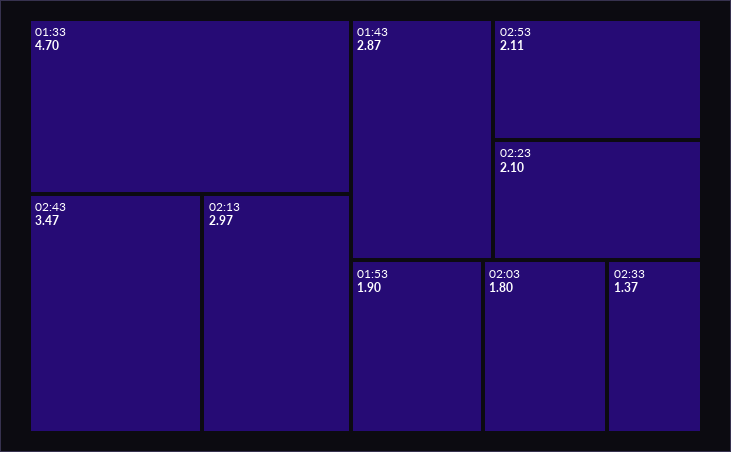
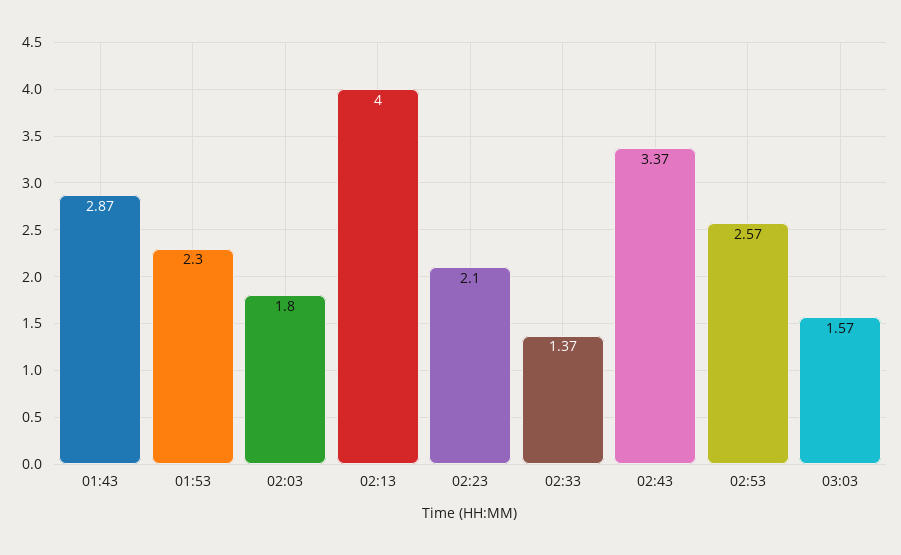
01:33: 4.7 -> none
02:43: 3.47 -> 3.37
02:13: 2.97 -> 4
02:53: 2.11 -> 2.57
01:53: 1.9 -> 2.3
03:03: none -> 1.57

